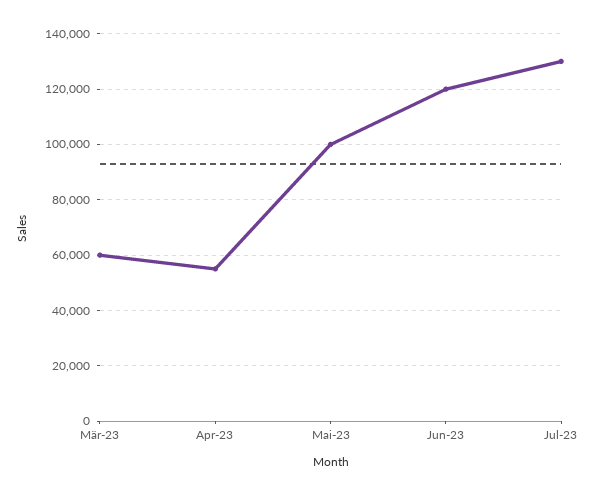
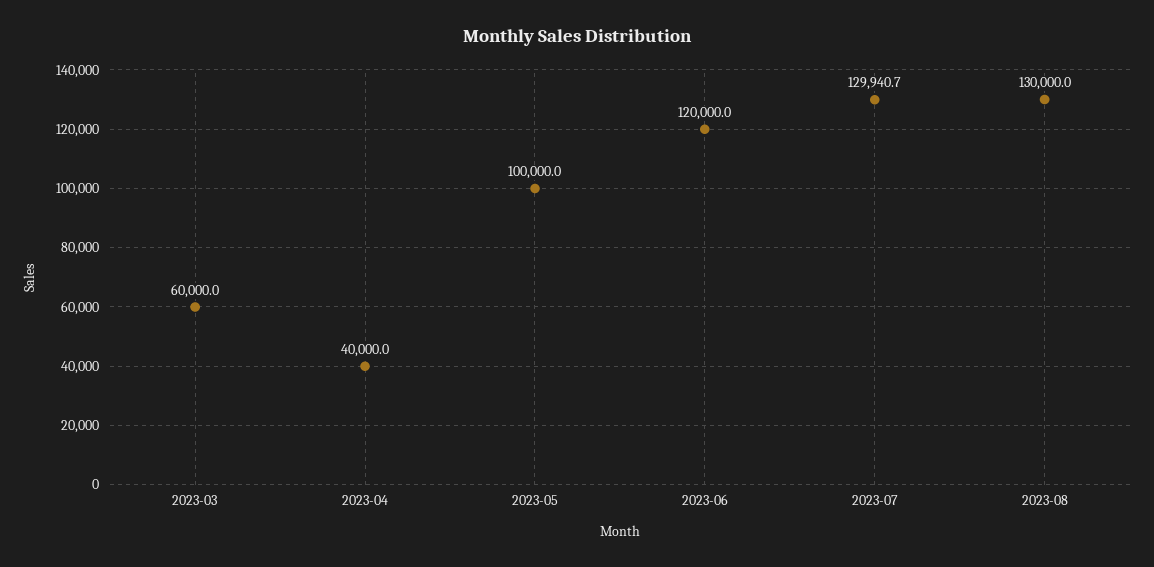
Apr-23: 55000 -> 40000
2023-08: none -> 130000

